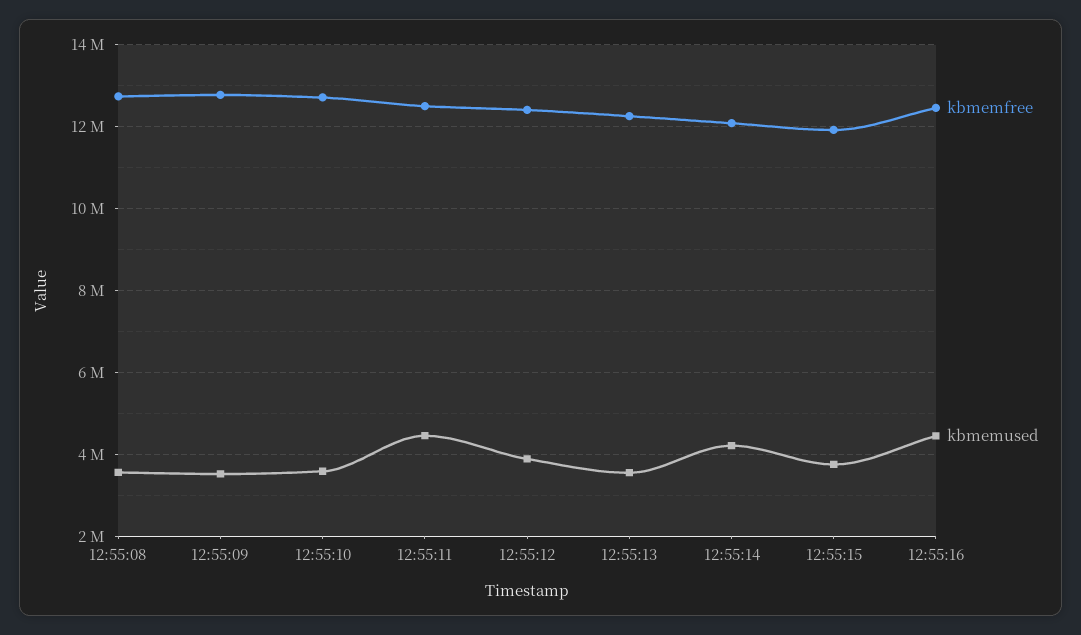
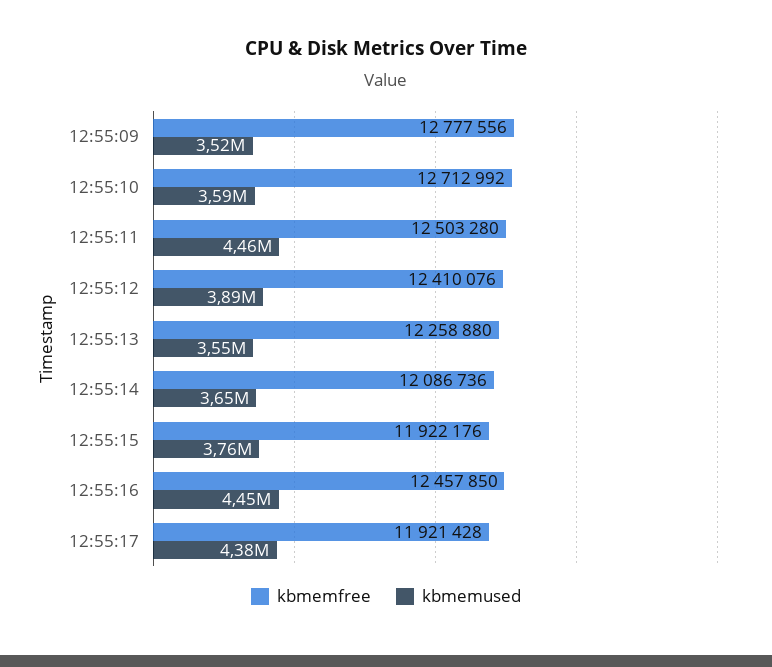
kbmemfree, 12:55:08: 12800000 -> none
kbmemused, 12:55:08: 3600000 -> none
kbmemused, 12:55:14: 4200000 -> 3650000
kbmemfree, 12:55:17: none -> 11921428
kbmemused, 12:55:17: none -> 4380000

